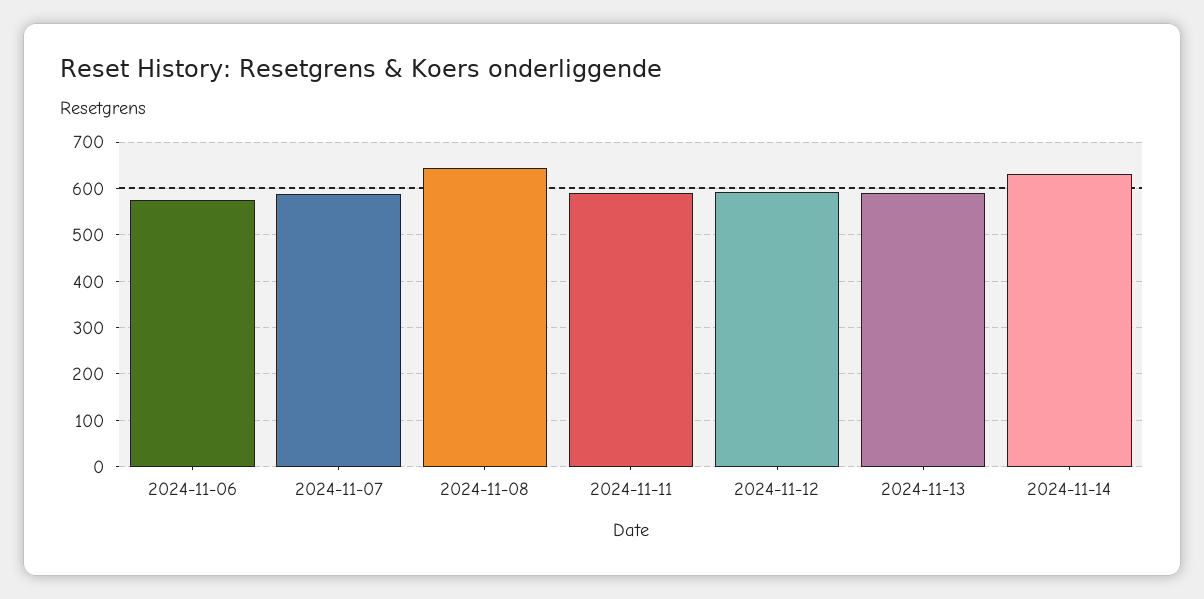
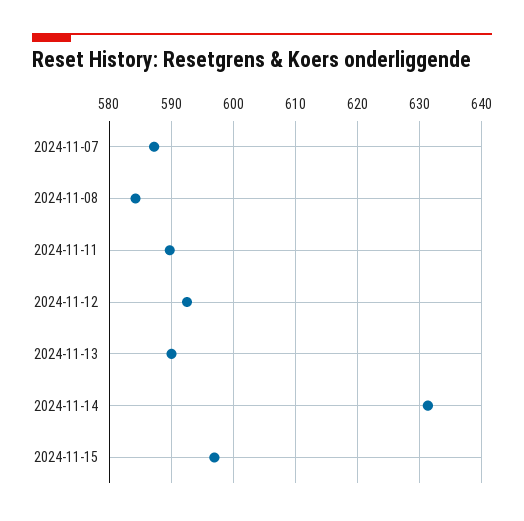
2024-11-06: 580 -> none
2024-11-08: 640 -> 584
2024-11-15: none -> 597

